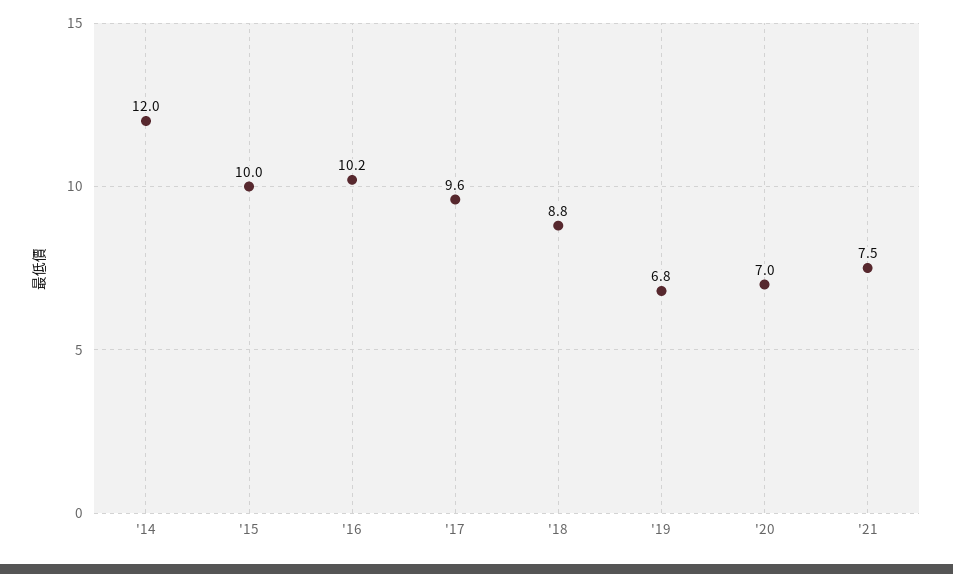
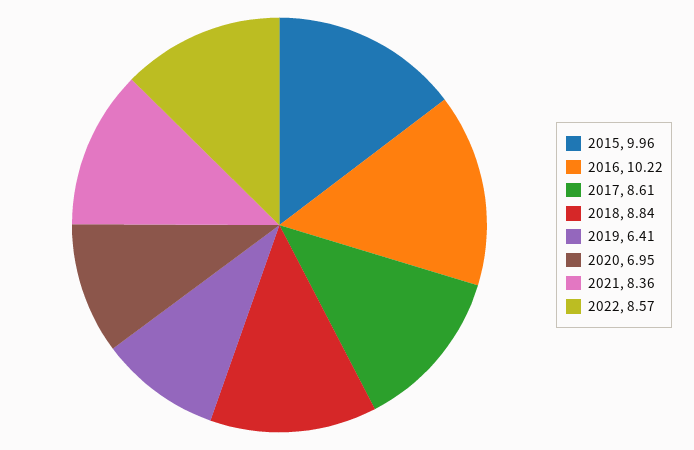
'14: 12 -> none
'17: 9.6 -> 8.61
'19: 6.8 -> 6.41
'21: 7.5 -> 8.36
2022: none -> 8.57

